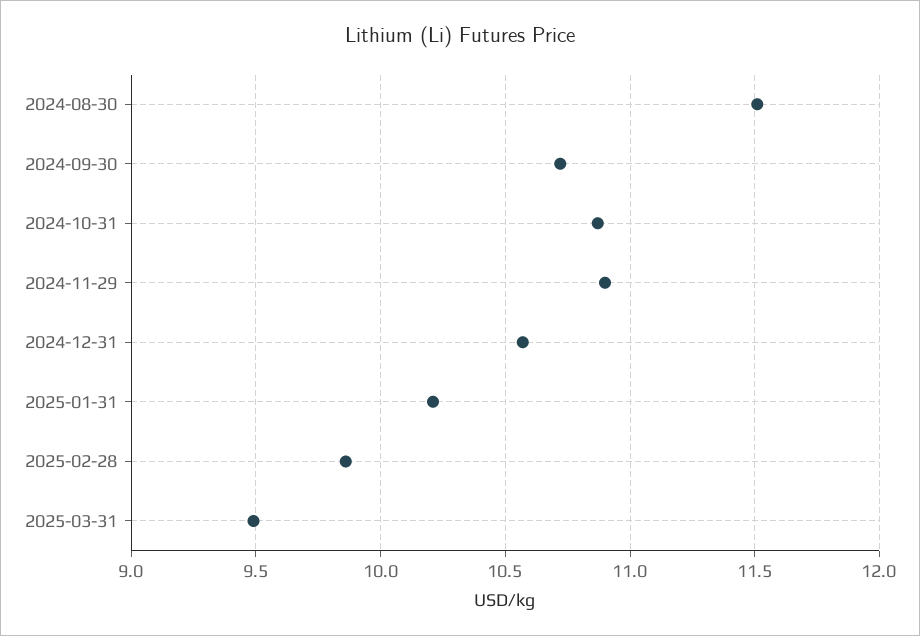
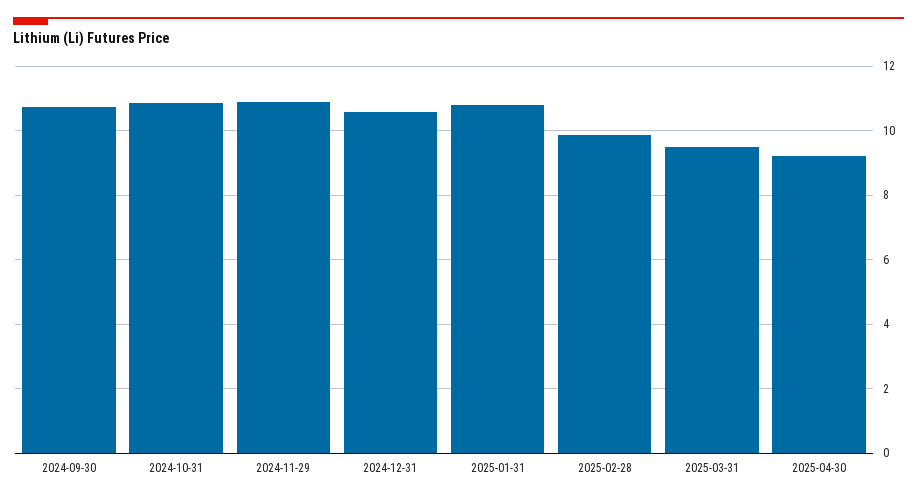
2024-08-30: 11.5 -> none
2025-01-31: 10.2 -> 10.8
2025-04-30: none -> 9.2

